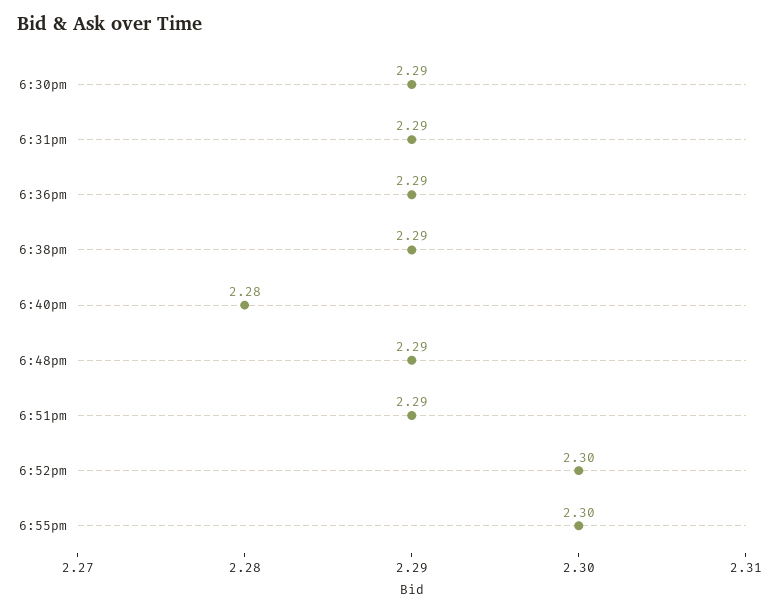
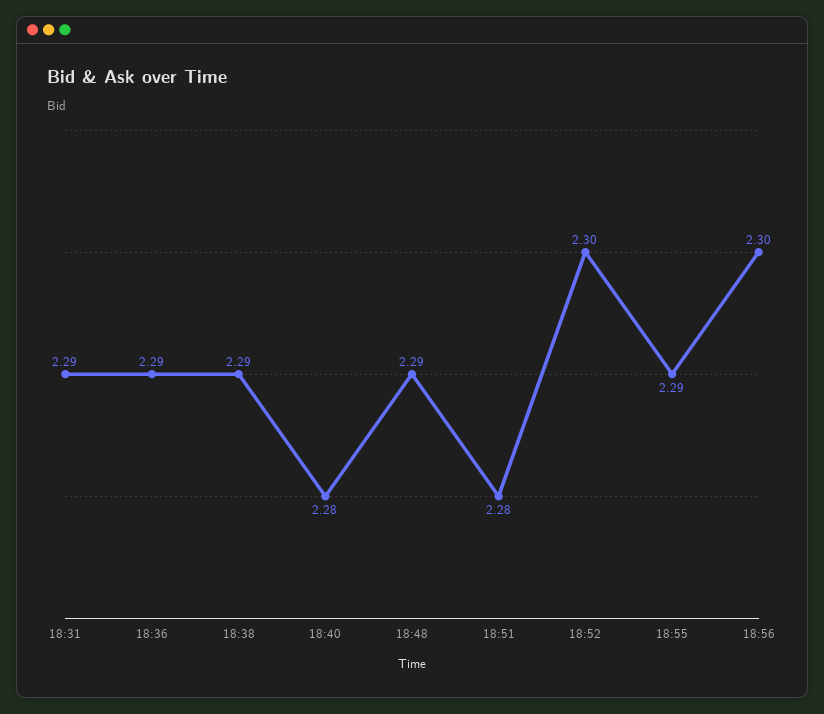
6:30pm: 2.29 -> none
6:51pm: 2.29 -> 2.28
6:55pm: 2.3 -> 2.29
18:56: none -> 2.3

